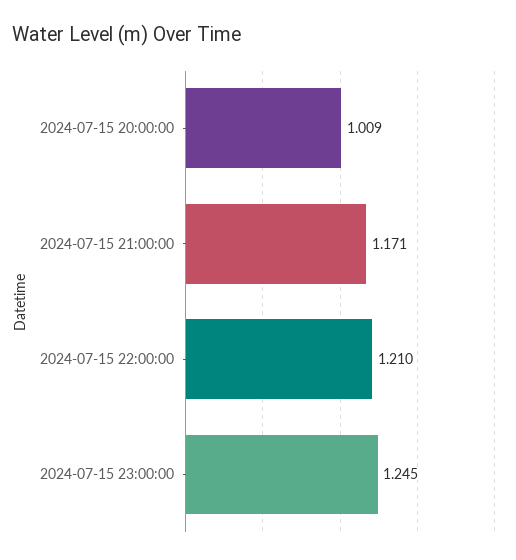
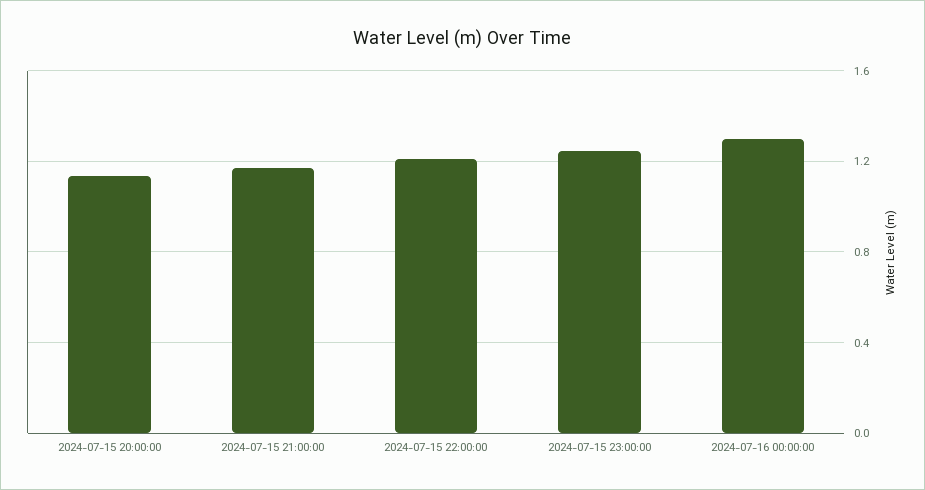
2024-07-15 20:00:00: 1.009 -> 1.15
2024-07-16 00:00:00: none -> 1.3

